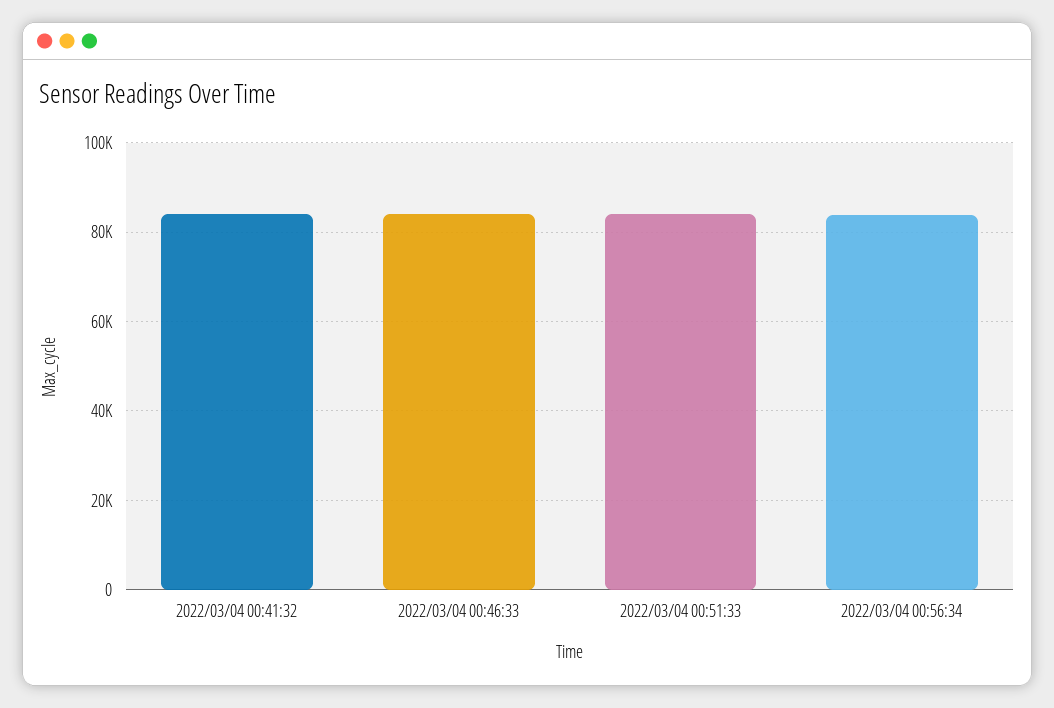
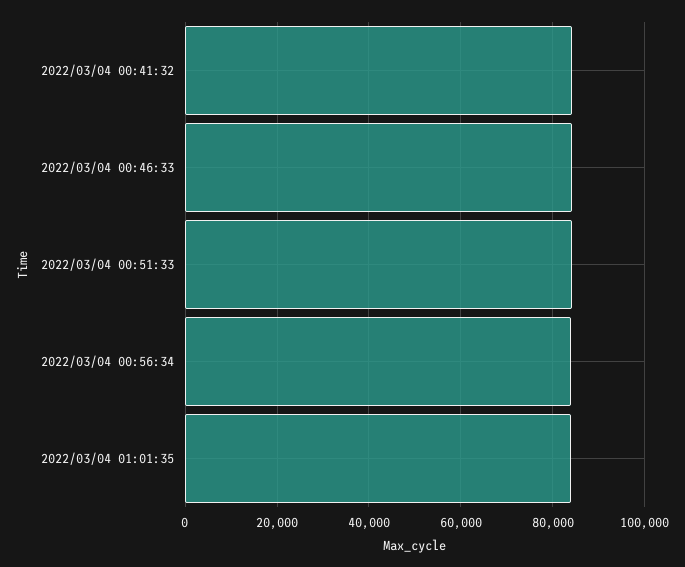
2022/03/04 01:01:35: none -> 84000

